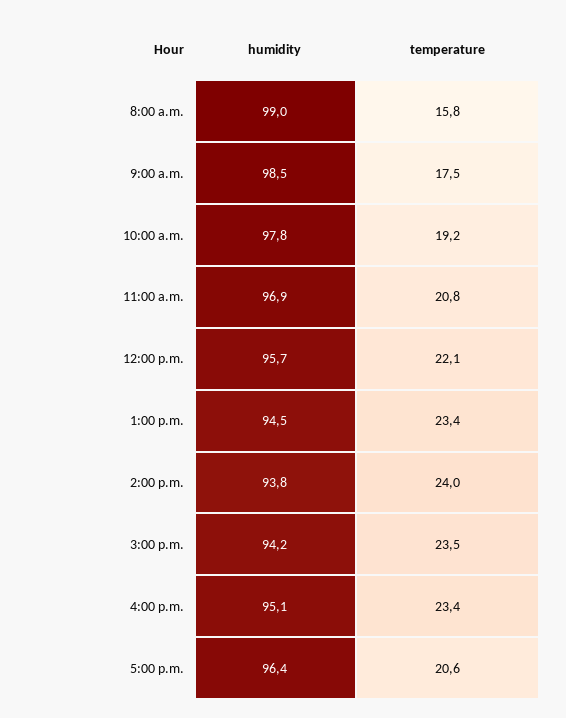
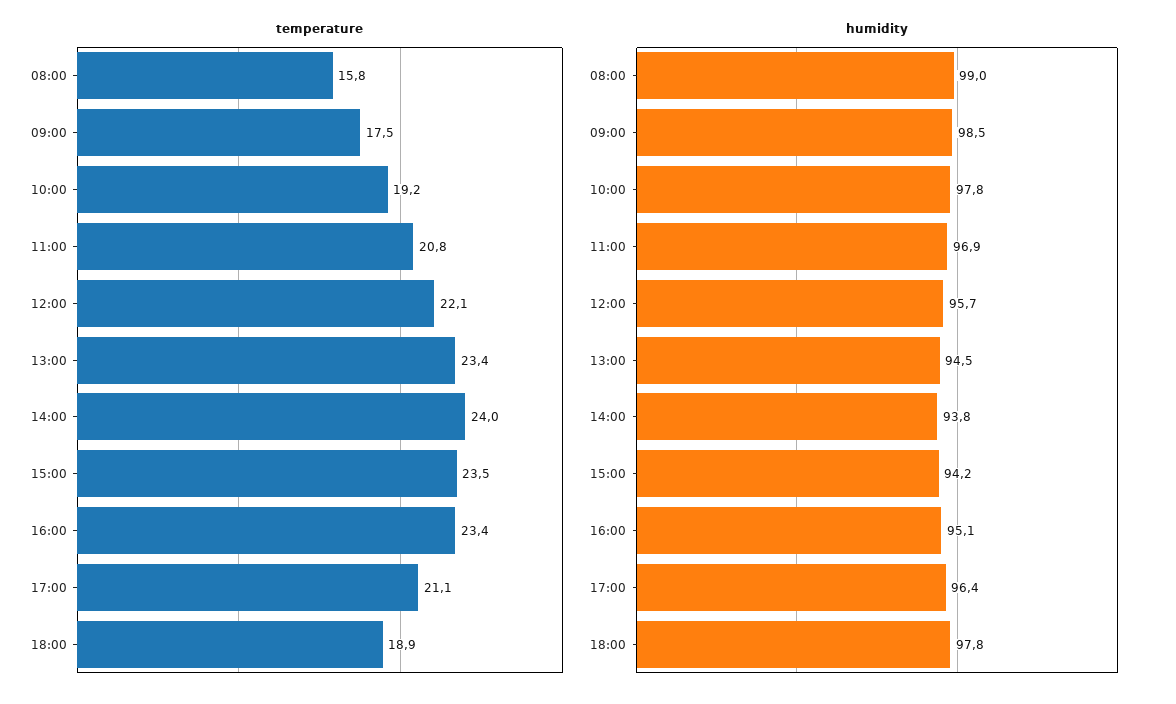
temperature, 5:00 p.m.: 20.6 -> 21.1
temperature, 18:00: none -> 18.9
humidity, 18:00: none -> 97.8

